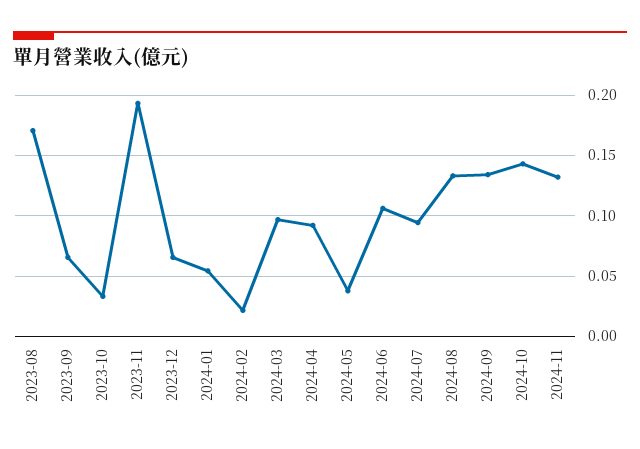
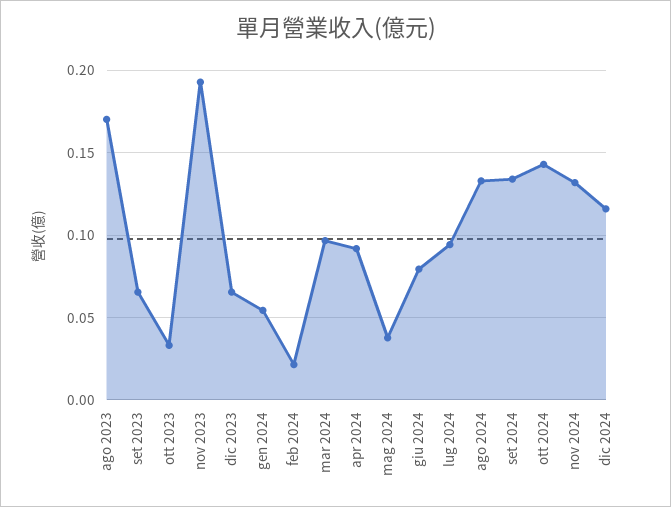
2024-06: 0.105 -> 0.08
dic 2024: none -> 0.115

